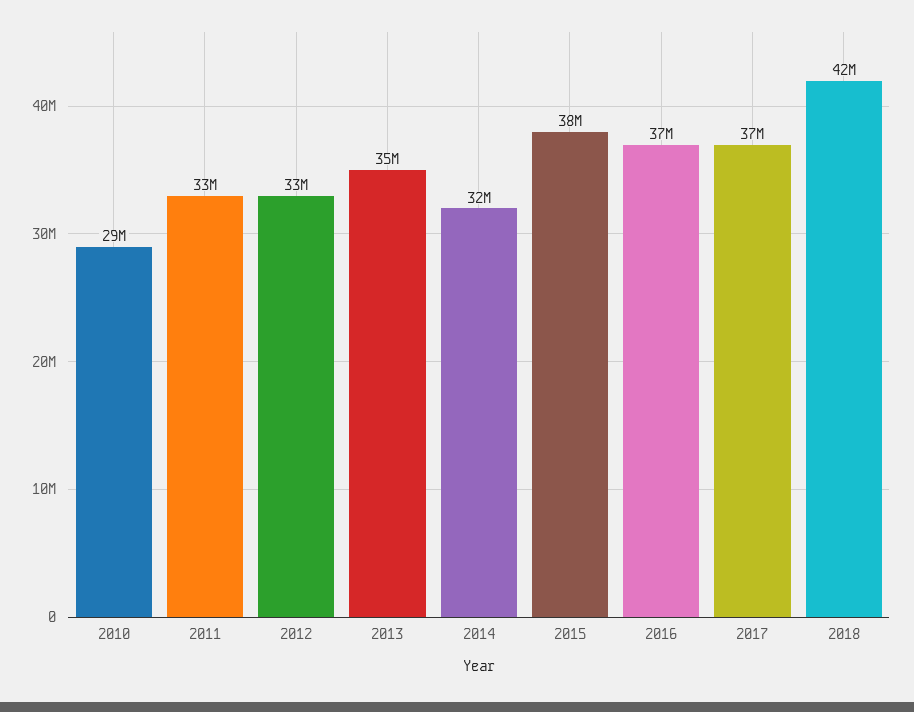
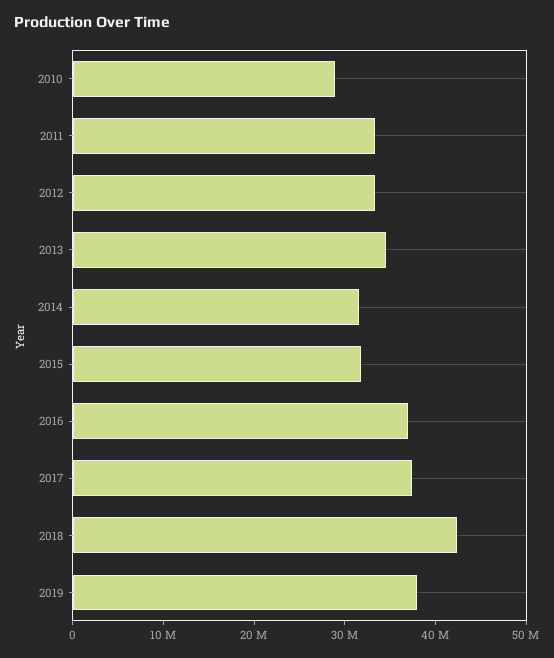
2015: 38000000 -> 32000000
2019: none -> 38000000

